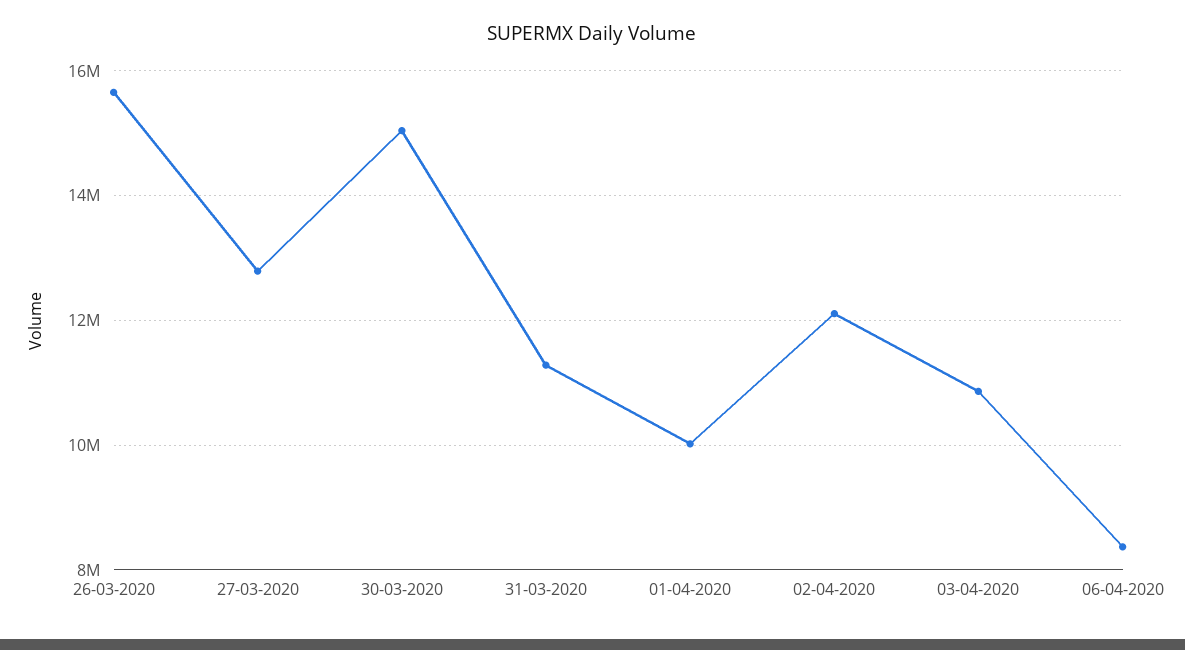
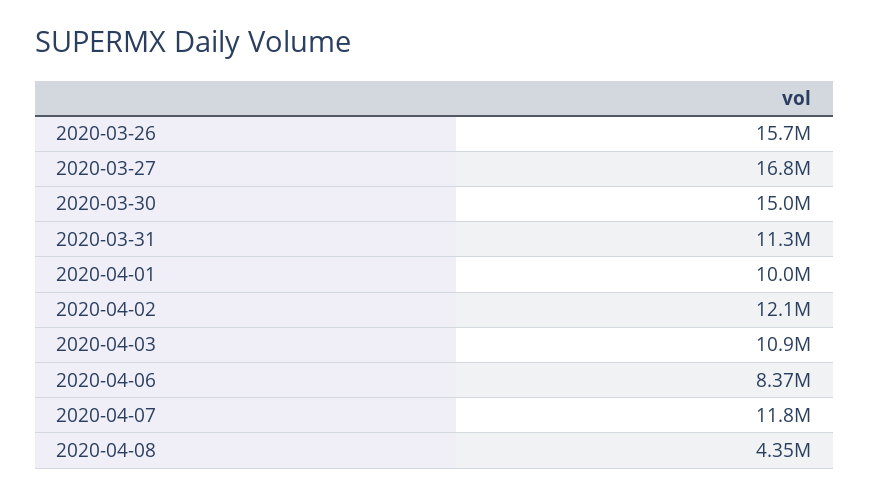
27-03-2020: 12800000 -> 16800000
2020-04-07: none -> 11800000
2020-04-08: none -> 4350000

